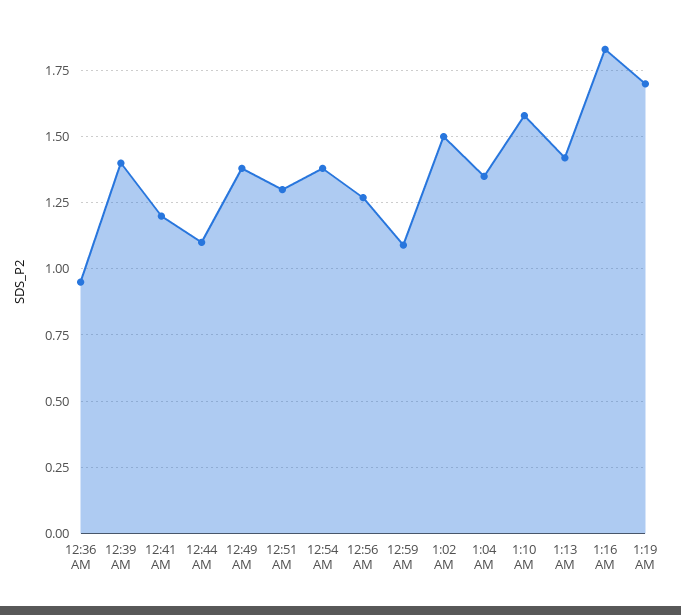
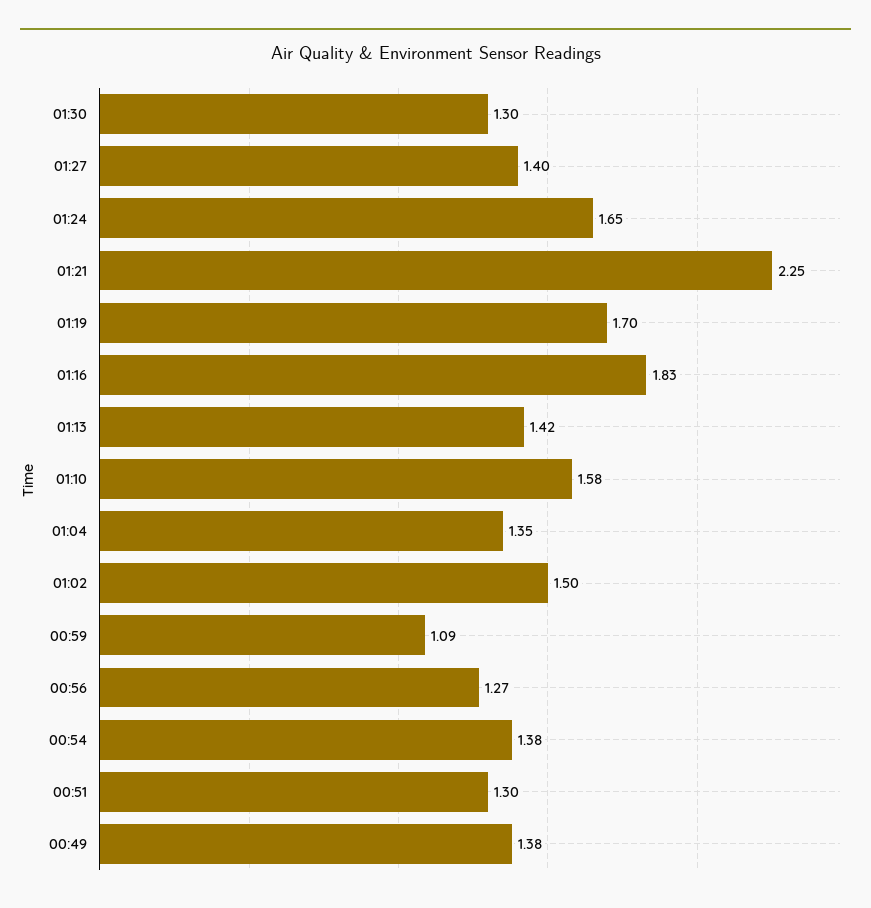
12:36 AM: 0.95 -> none
12:39 AM: 1.4 -> none
12:41 AM: 1.2 -> none
12:44 AM: 1.1 -> none
01:30: none -> 1.3
01:27: none -> 1.4
01:24: none -> 1.65
01:21: none -> 2.25

